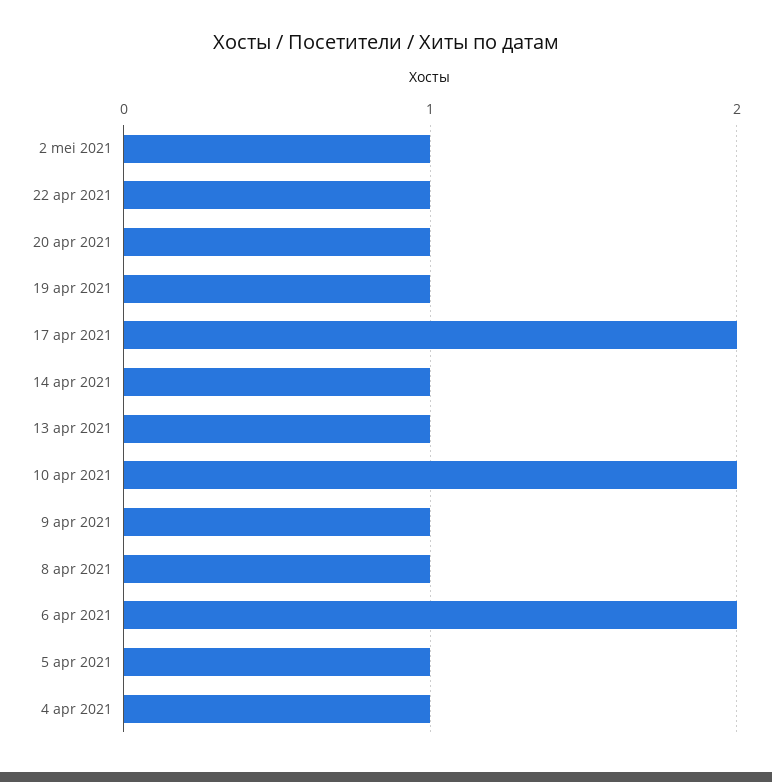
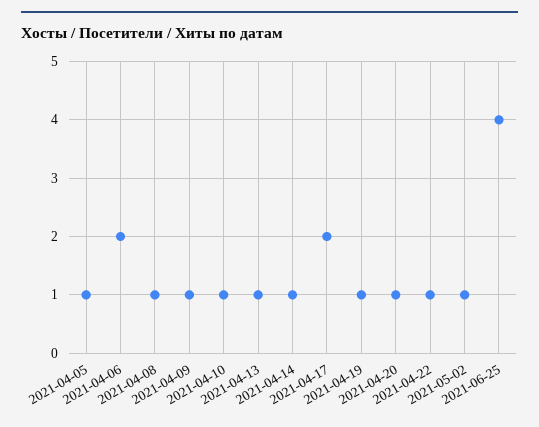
10 apr 2021: 2 -> 1
4 apr 2021: 1 -> none
2021-06-25: none -> 4

